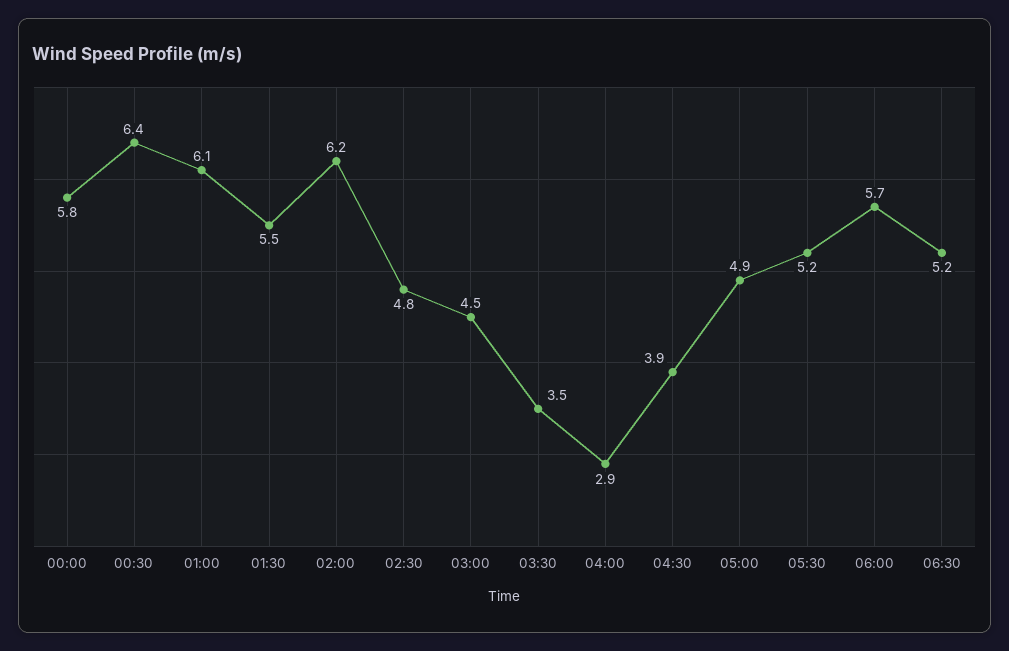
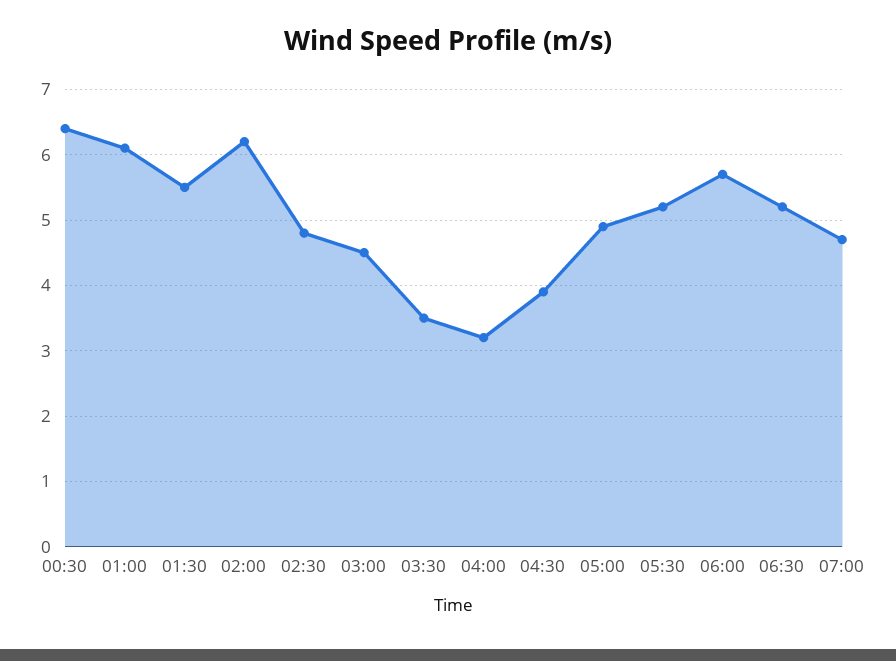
00:00: 5.8 -> none
04:00: 2.9 -> 3.2
07:00: none -> 4.7

